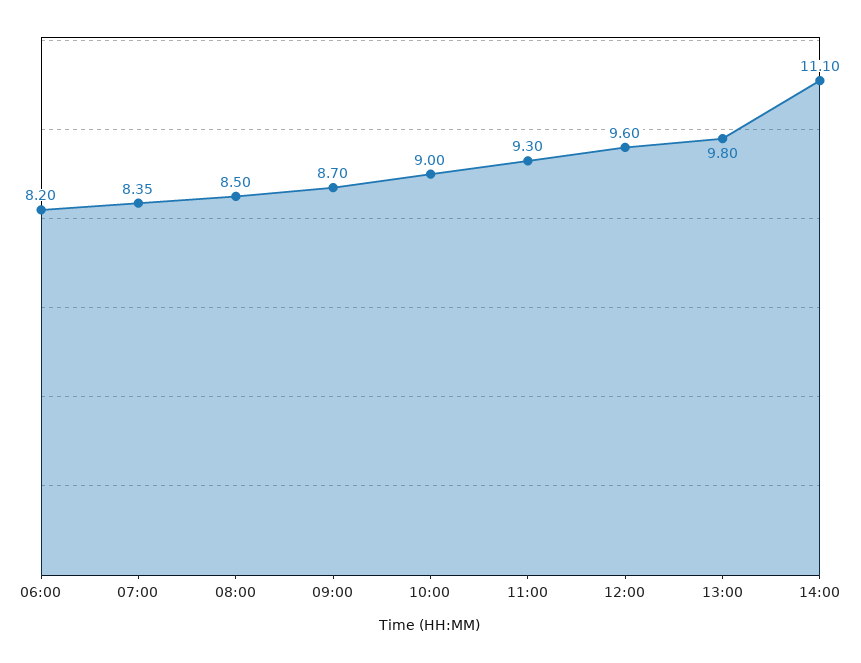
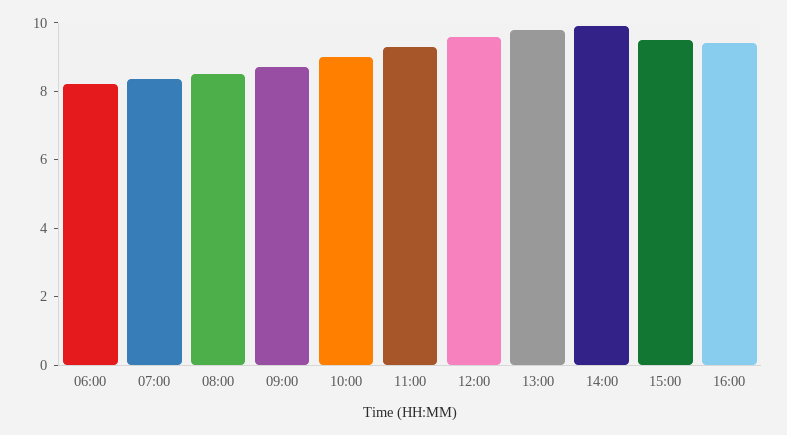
14:00: 11.1 -> 10
15:00: none -> 9.5
16:00: none -> 9.5

